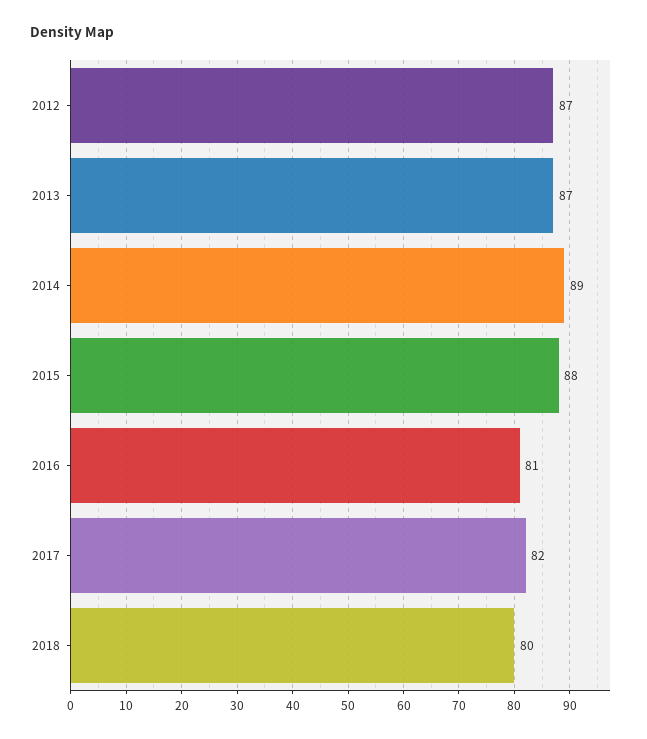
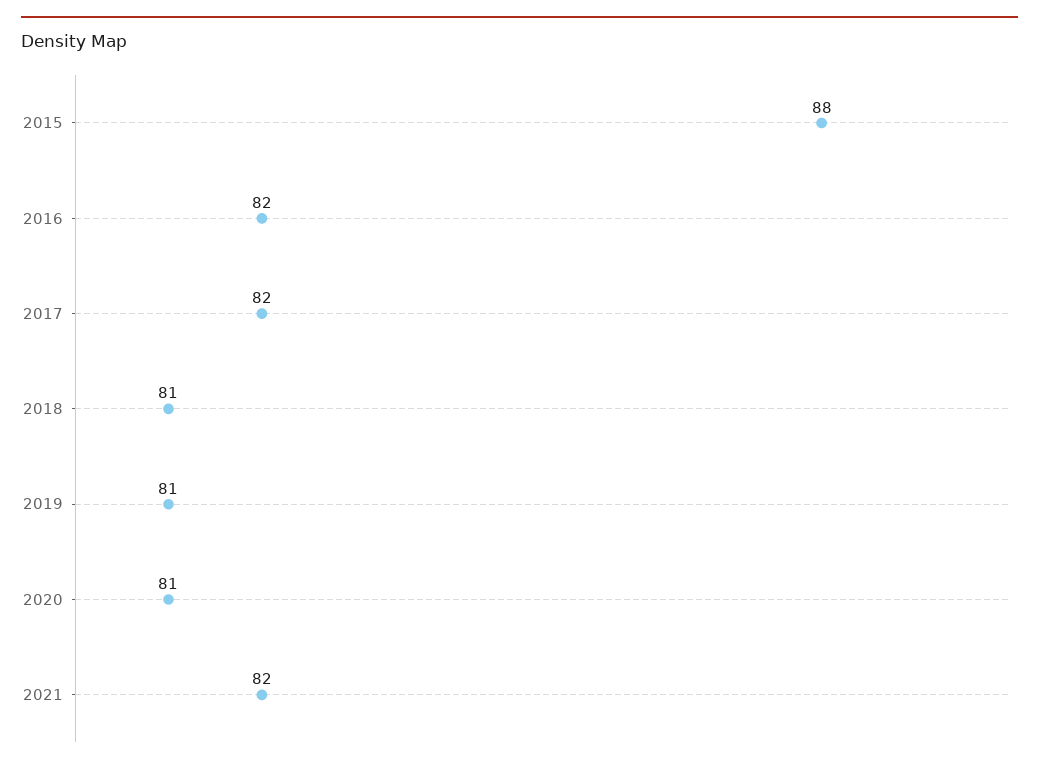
2012: 87 -> none
2013: 87 -> none
2014: 89 -> none
2016: 81 -> 82
2018: 80 -> 81
2019: none -> 81
2020: none -> 81
2021: none -> 82

